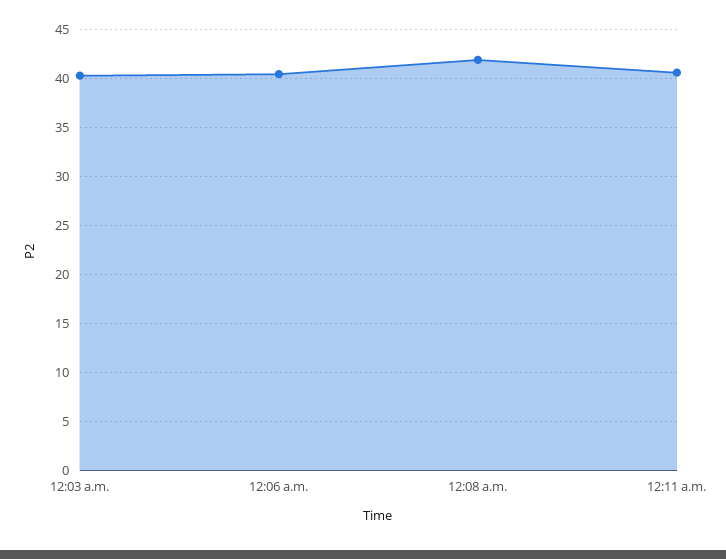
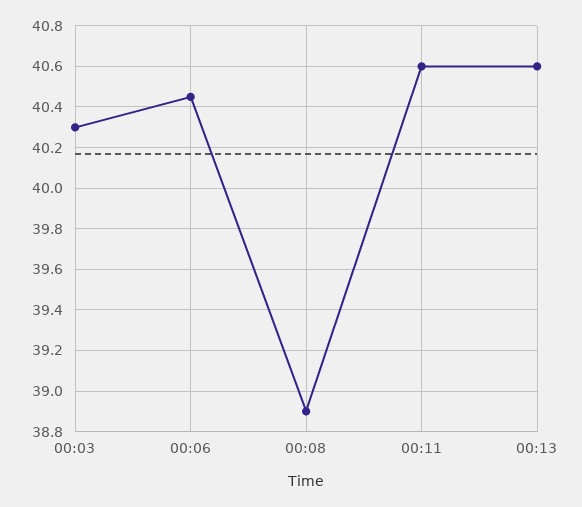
12:08 a.m.: 42 -> 38.9
00:13: none -> 40.6

